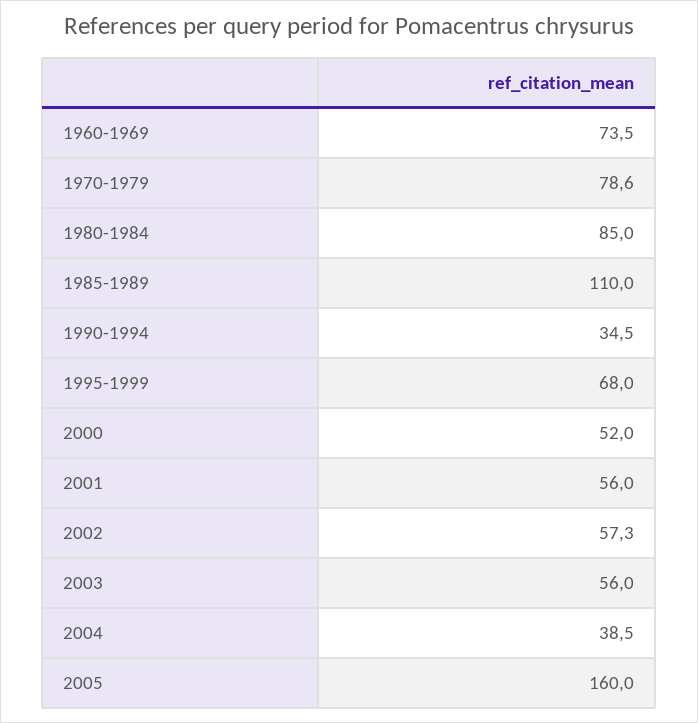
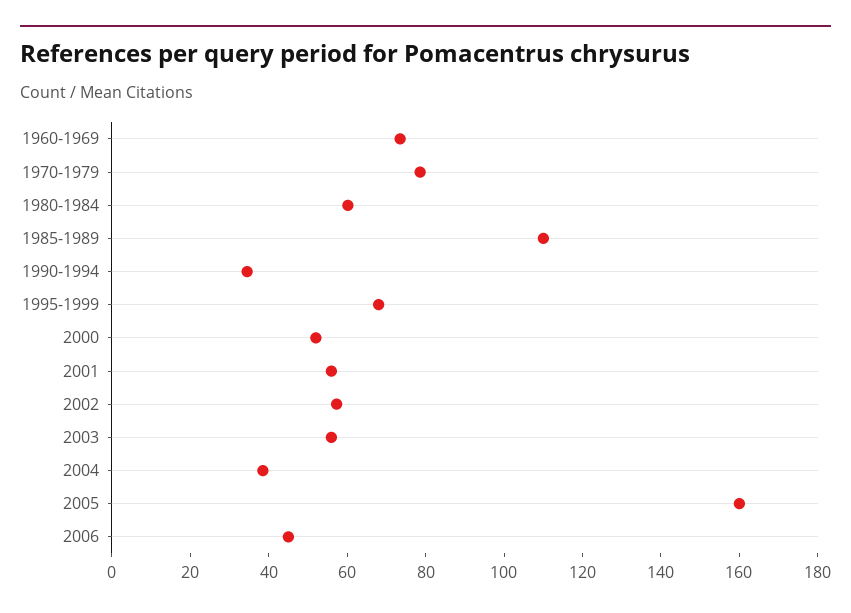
1980-1984: 85 -> 60
2006: none -> 45

